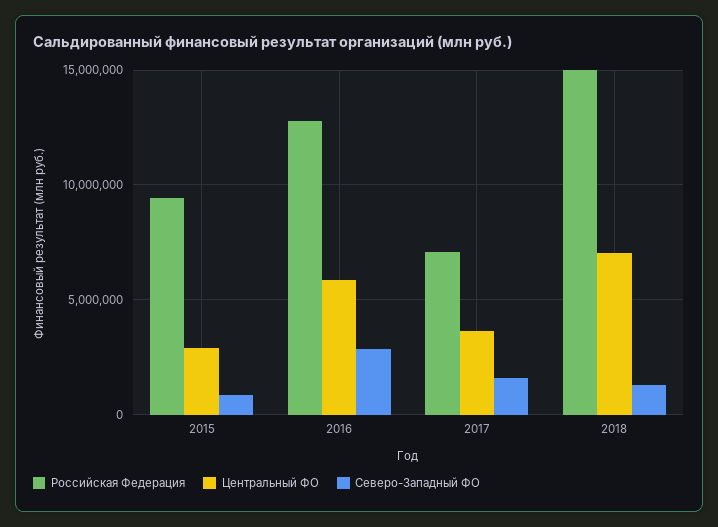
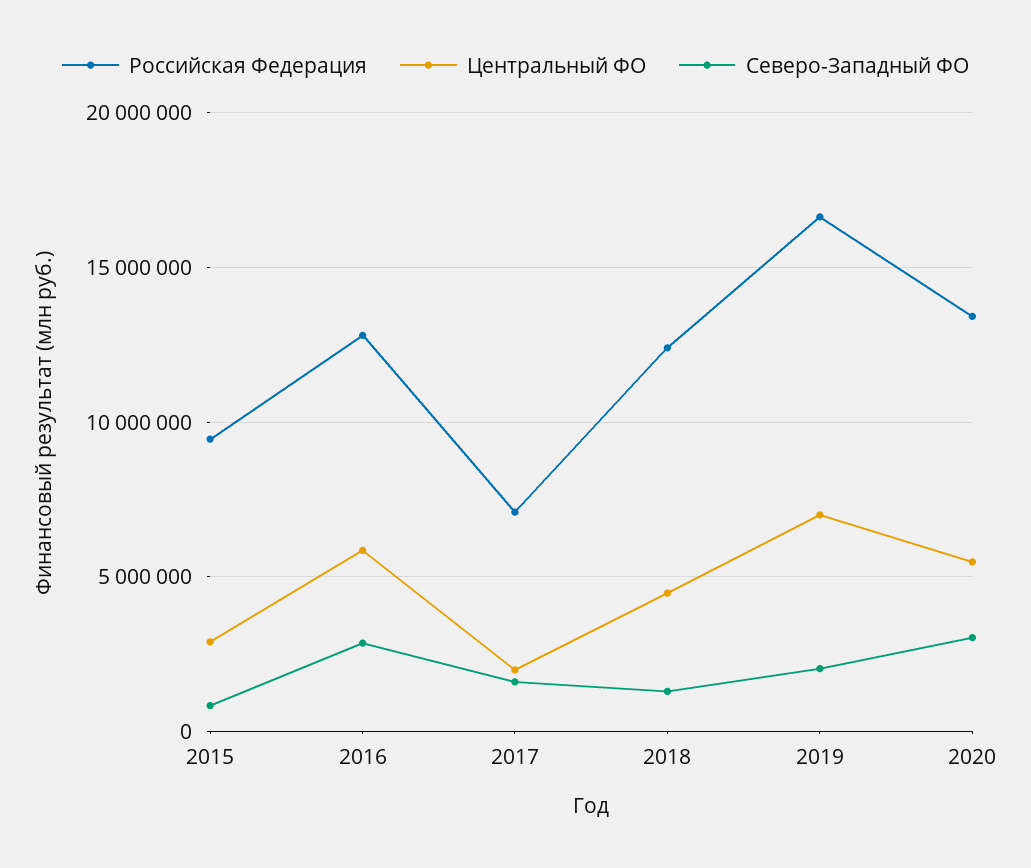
Центральный ФО, 2017: 3500000 -> 2000000
Российская Федерация, 2018: 15000000 -> 12500000
Центральный ФО, 2018: 7000000 -> 4500000
Российская Федерация, 2019: none -> 16500000
Центральный ФО, 2019: none -> 7000000
Северо-Западный ФО, 2019: none -> 2000000
Российская Федерация, 2020: none -> 13500000
Центральный ФО, 2020: none -> 5500000
Северо-Западный ФО, 2020: none -> 3000000

